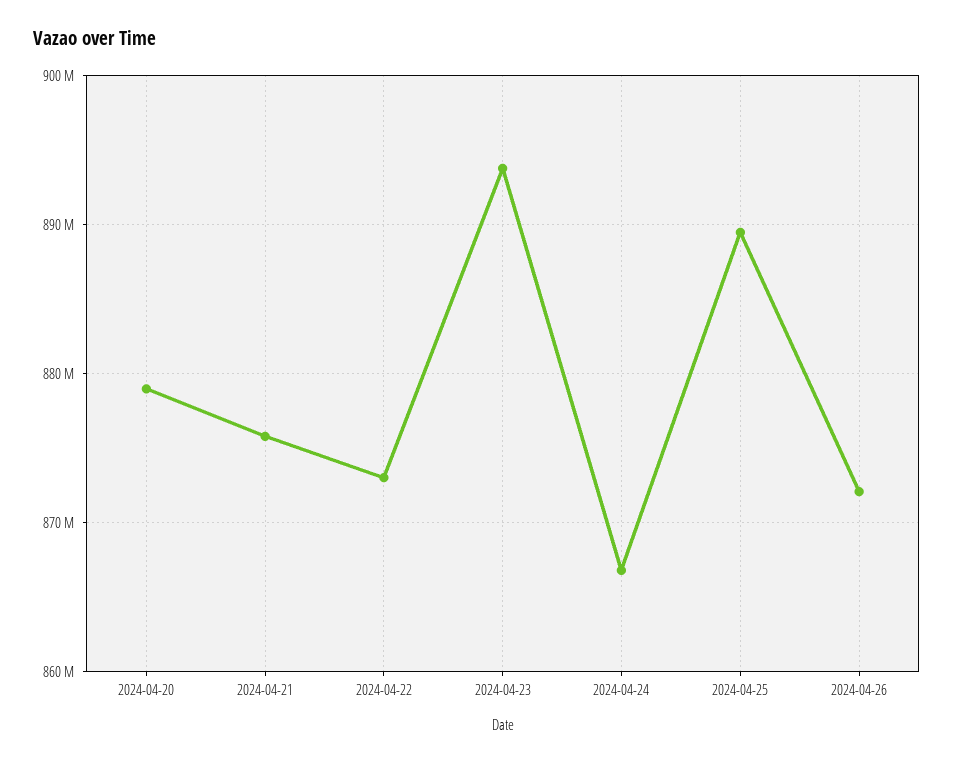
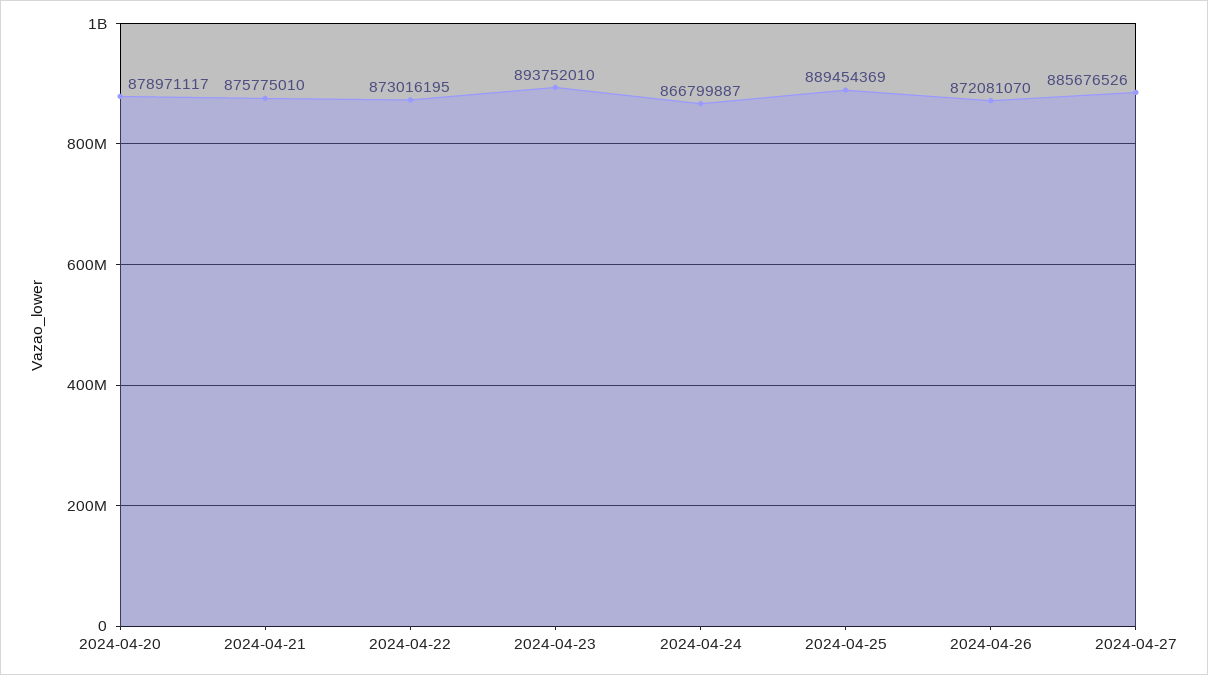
2024-04-27: none -> 885676526

